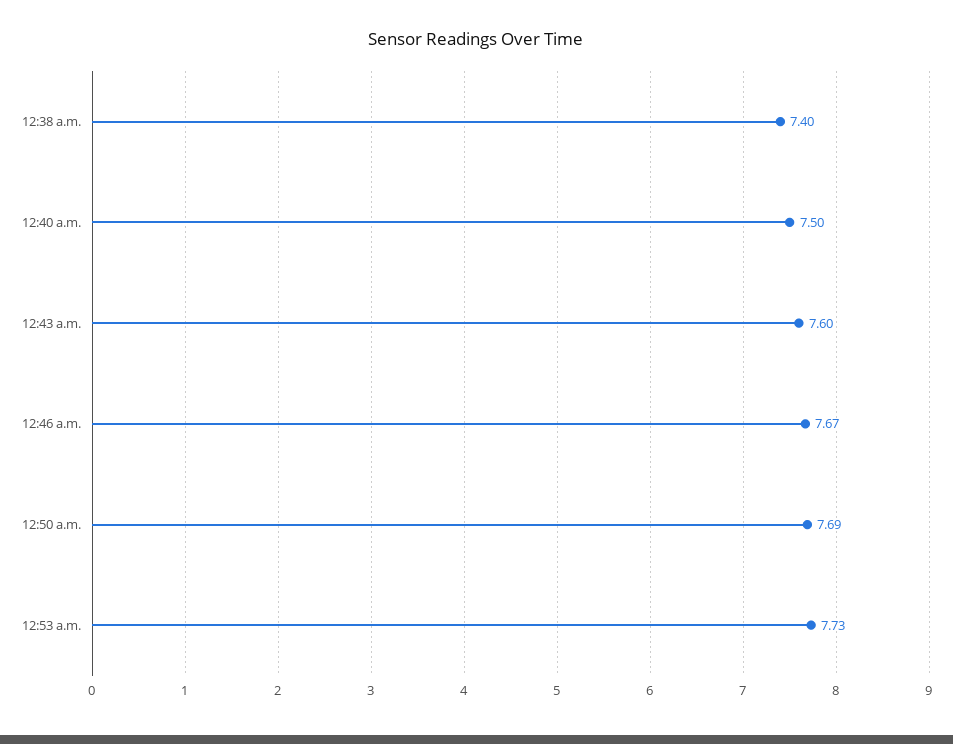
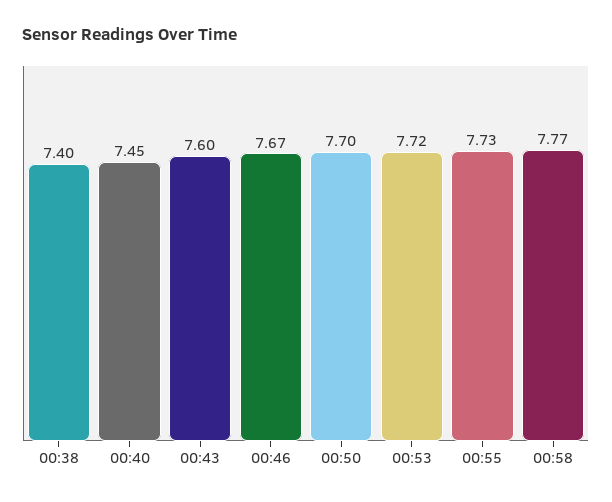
12:40 a.m.: 7.5 -> 7.45
12:50 a.m.: 7.69 -> 7.7
12:53 a.m.: 7.73 -> 7.72
00:55: none -> 7.73
00:58: none -> 7.77

